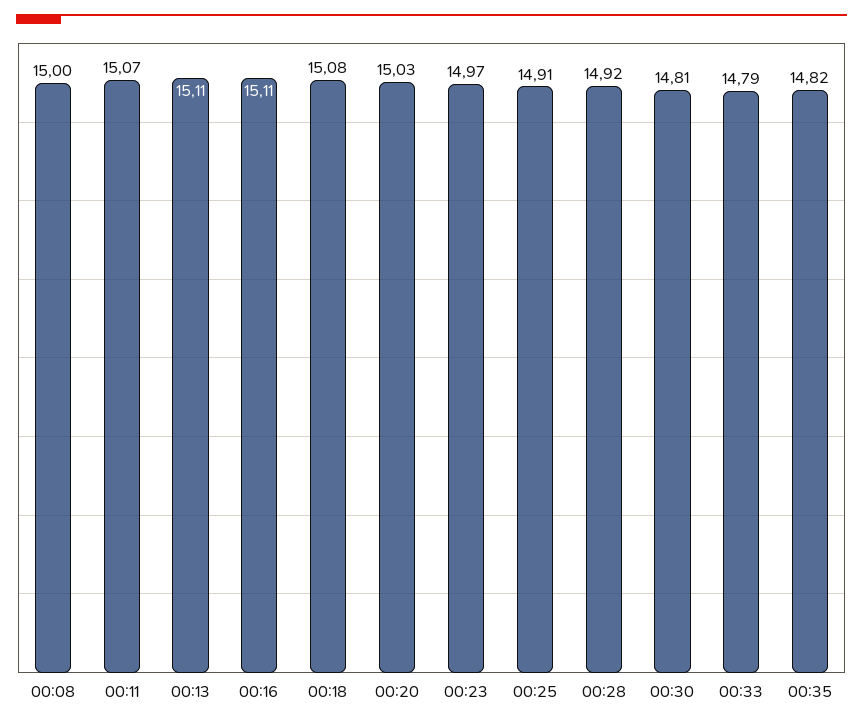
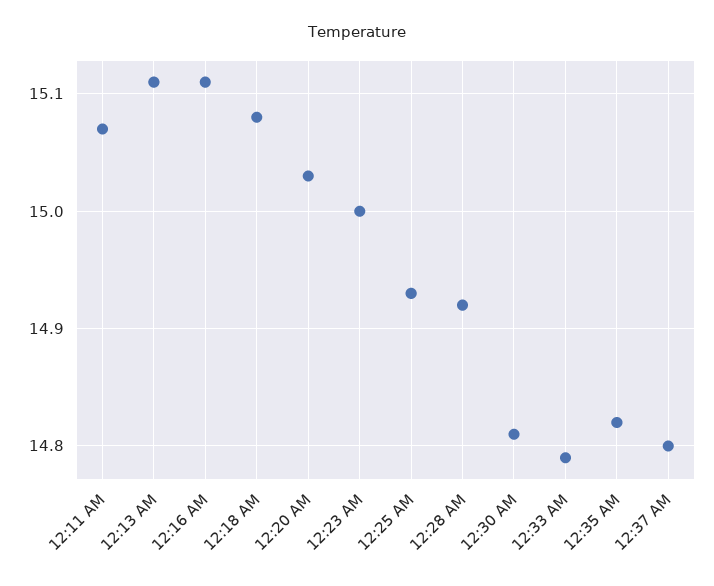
00:08: 15 -> none
00:23: 14.97 -> 15
00:25: 14.91 -> 14.93
12:37 AM: none -> 14.8

